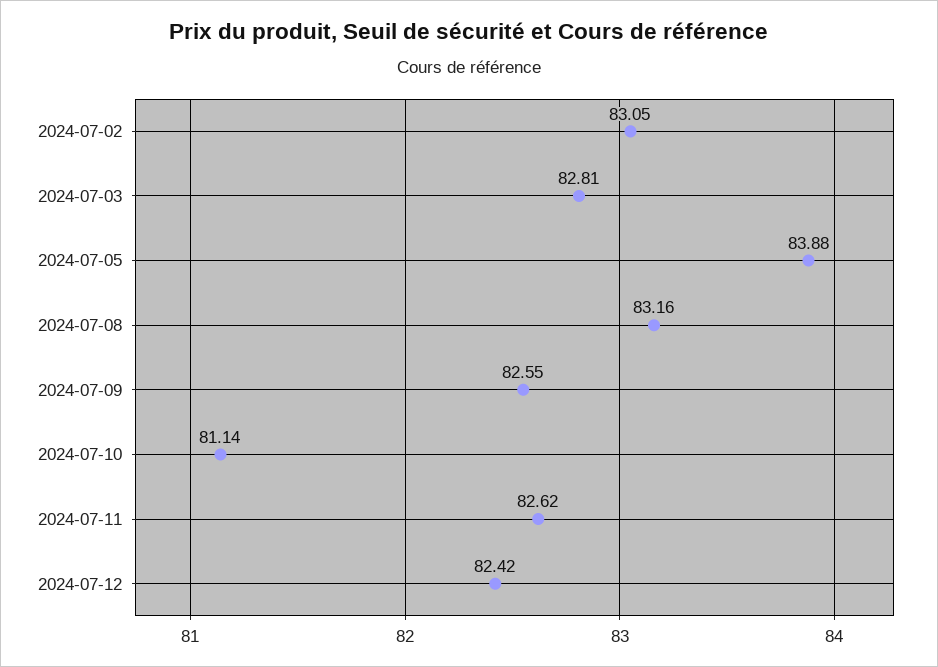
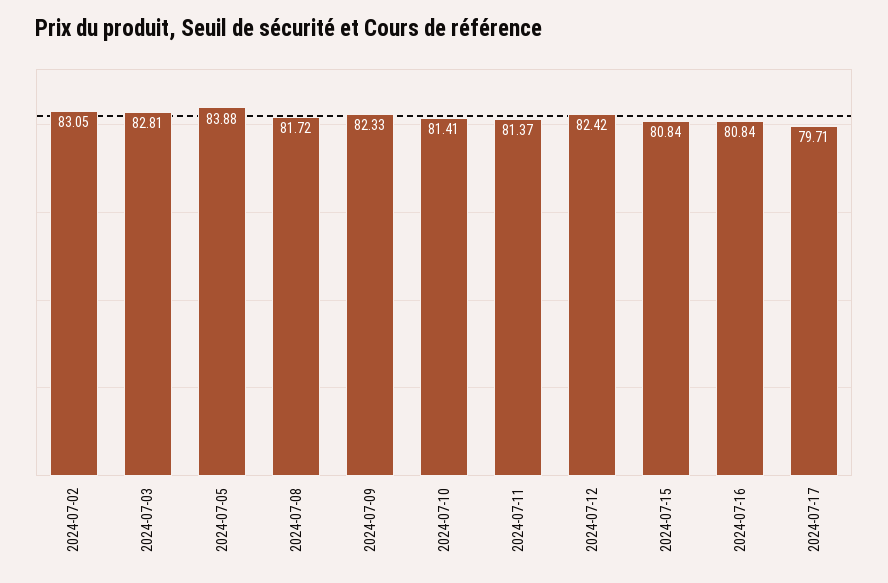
2024-07-08: 83.16 -> 81.72
2024-07-09: 82.55 -> 82.33
2024-07-10: 81.14 -> 81.41
2024-07-11: 82.62 -> 81.37
2024-07-15: none -> 80.84
2024-07-16: none -> 80.84
2024-07-17: none -> 79.71

